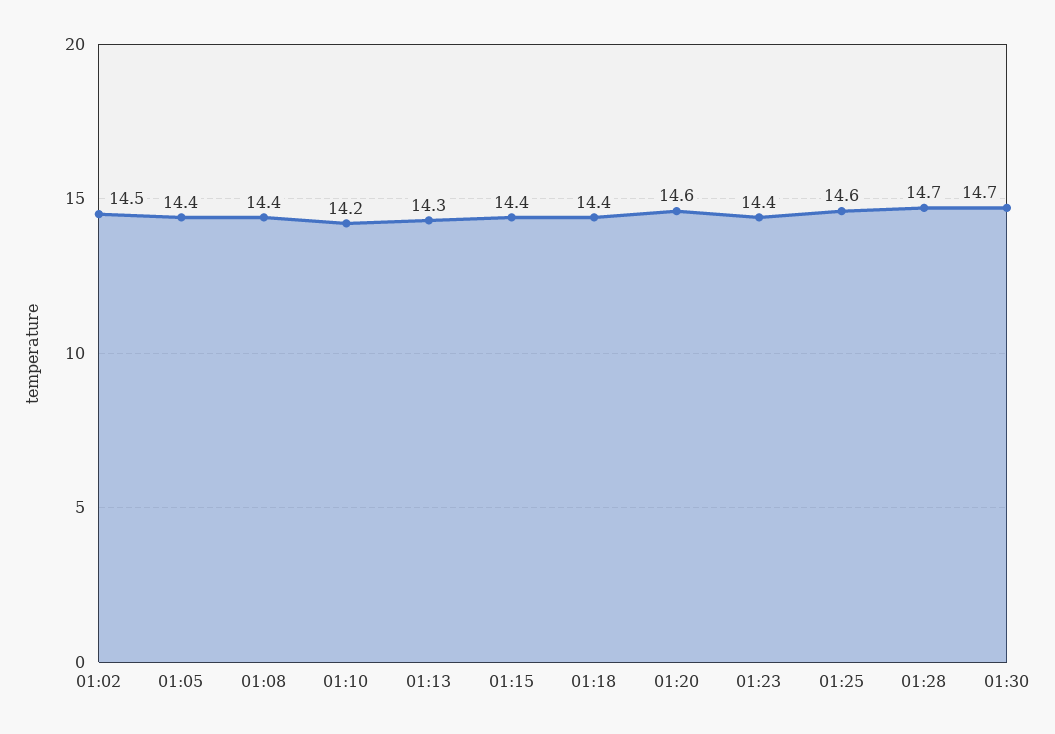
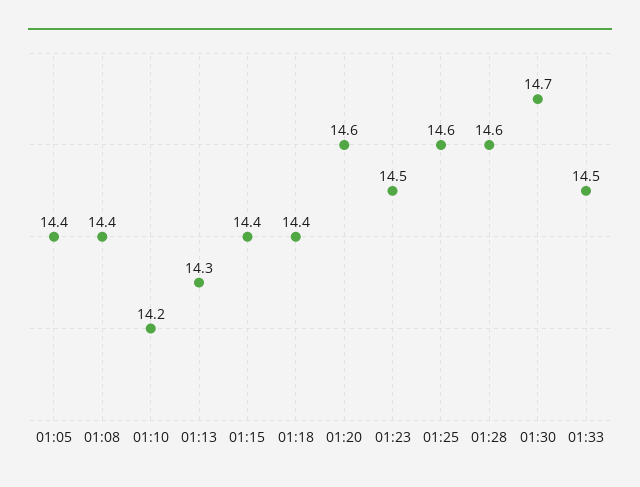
01:02: 14.5 -> none
01:23: 14.4 -> 14.5
01:28: 14.7 -> 14.6
01:33: none -> 14.5

